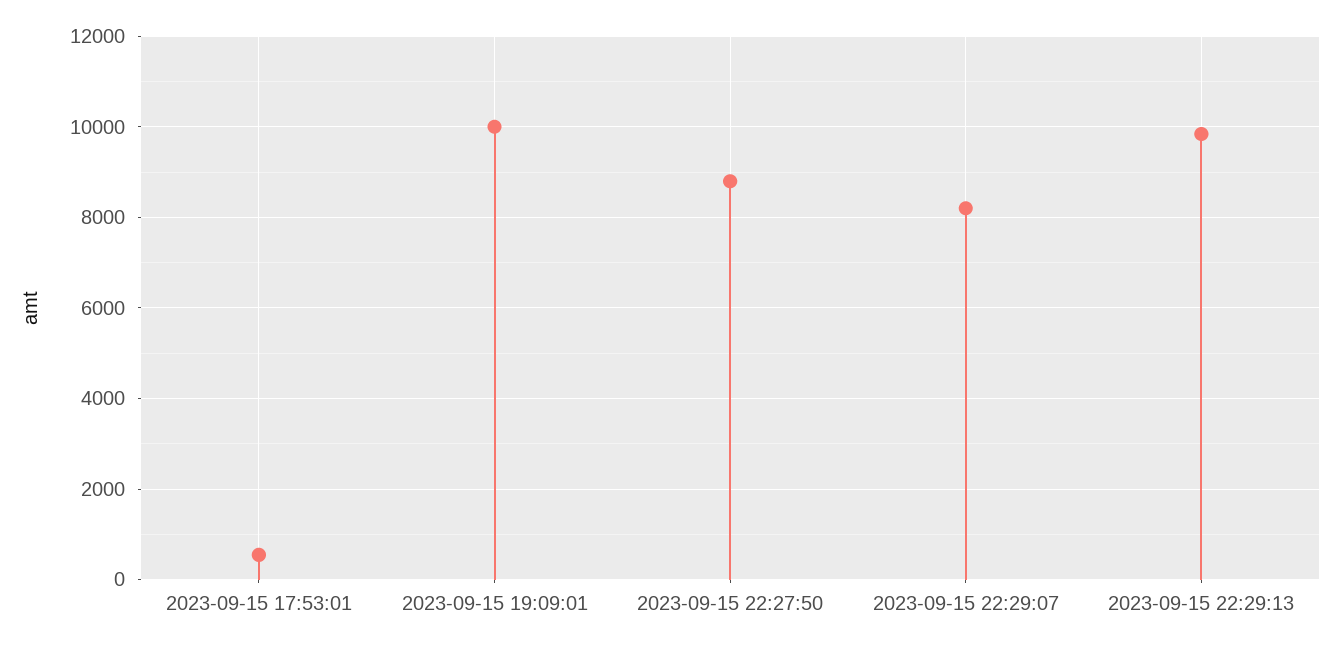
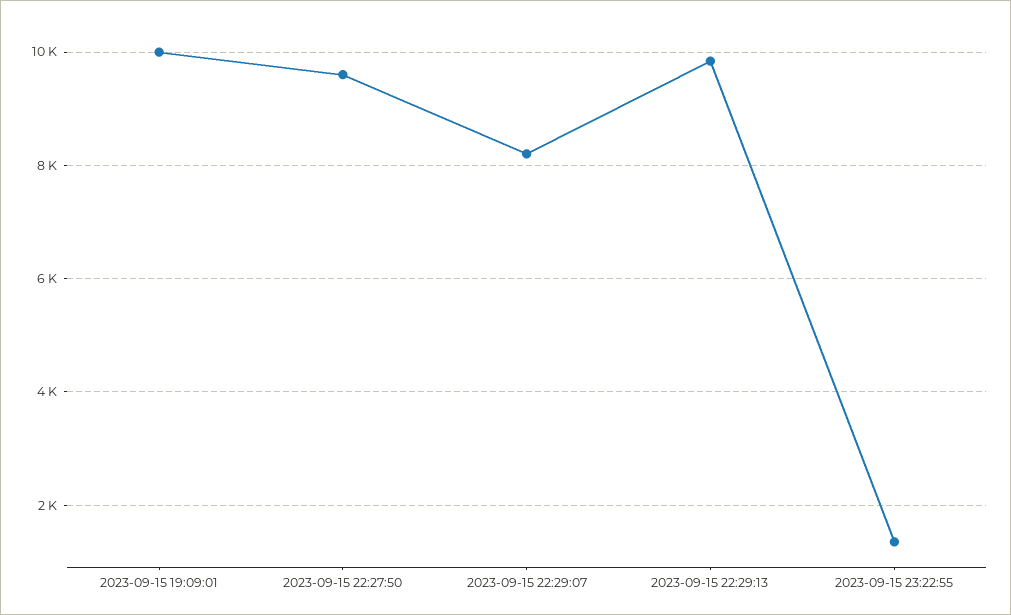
2023-09-15 17:53:01: 600 -> none
2023-09-15 22:27:50: 8800 -> 9600
2023-09-15 23:22:55: none -> 1400

